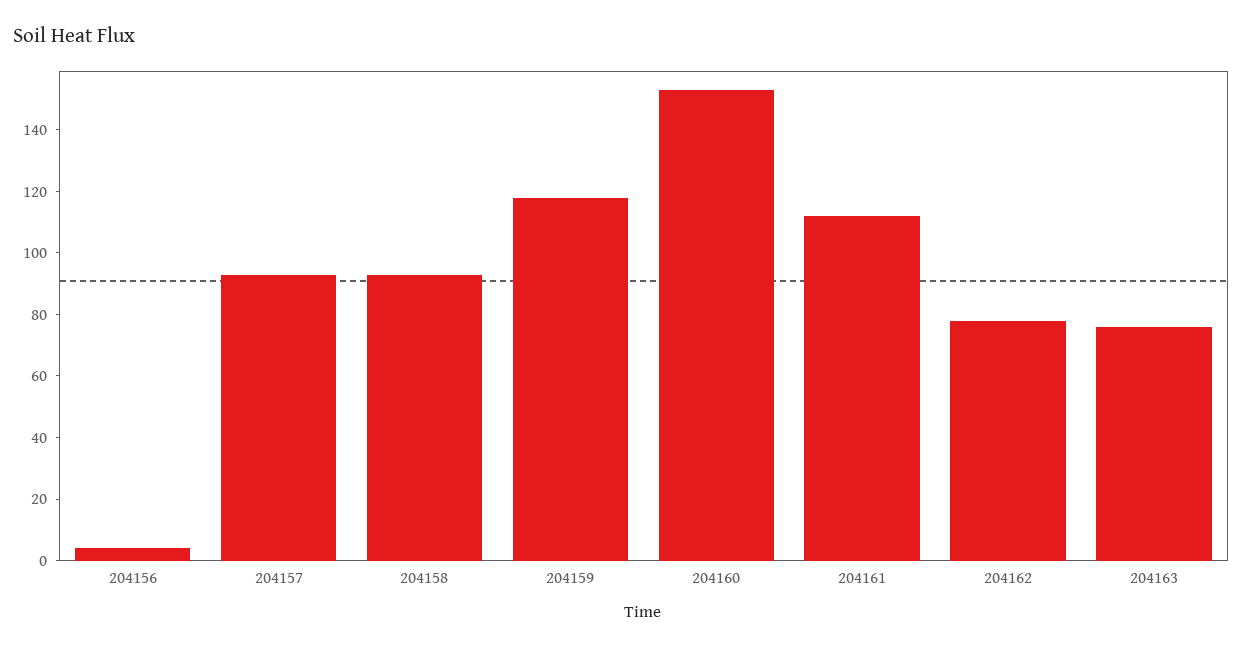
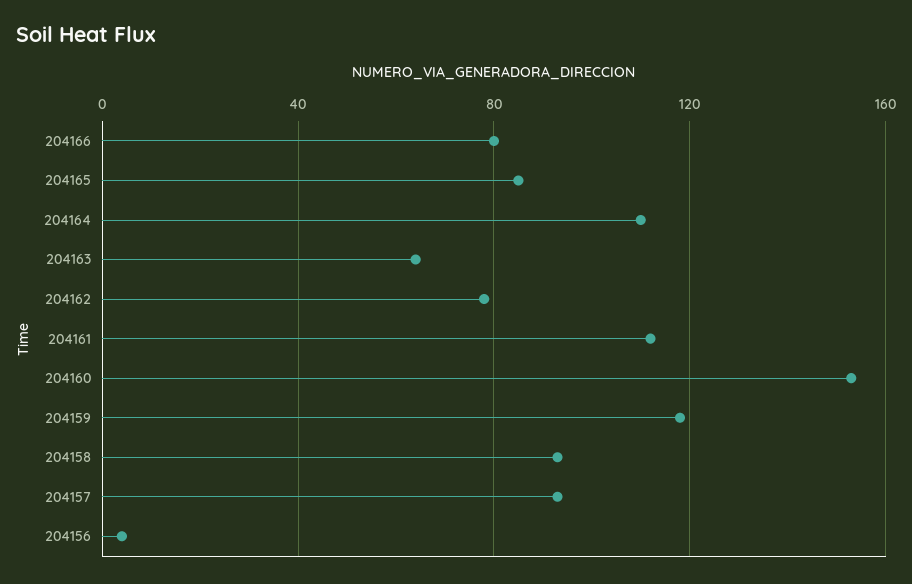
204163: 75 -> 65
204166: none -> 80
204165: none -> 85
204164: none -> 110

